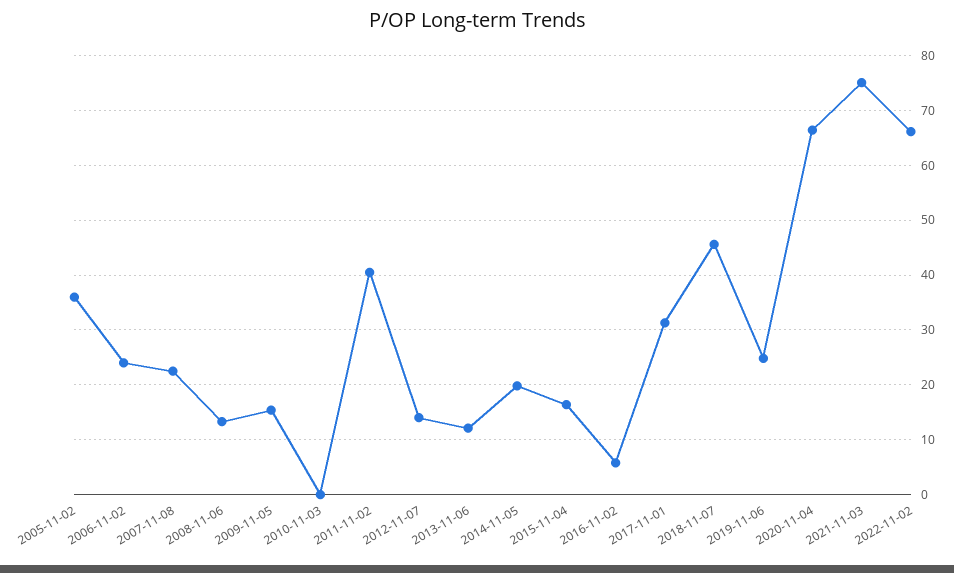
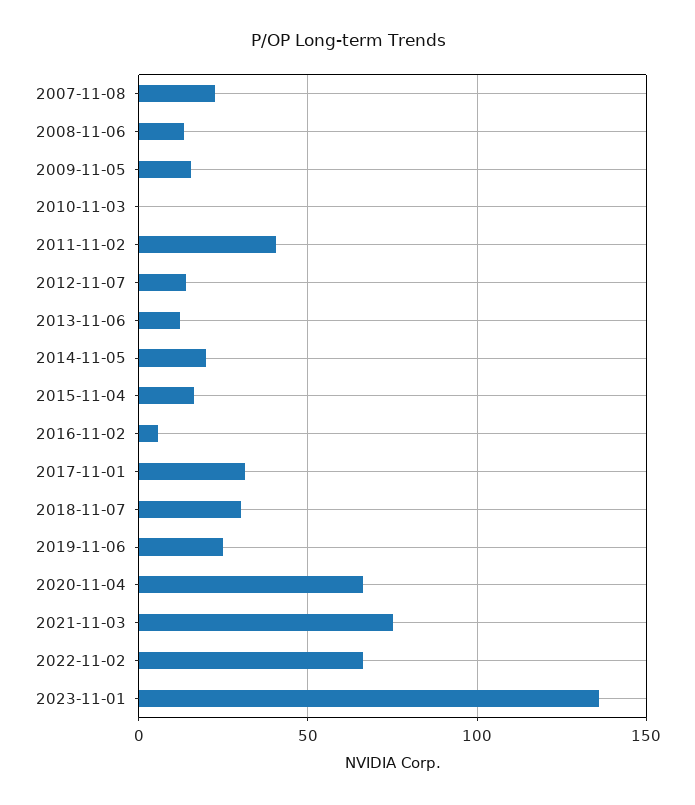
2005-11-02: 36 -> none
2006-11-02: 24 -> none
2018-11-07: 46 -> 30
2023-11-01: none -> 135

